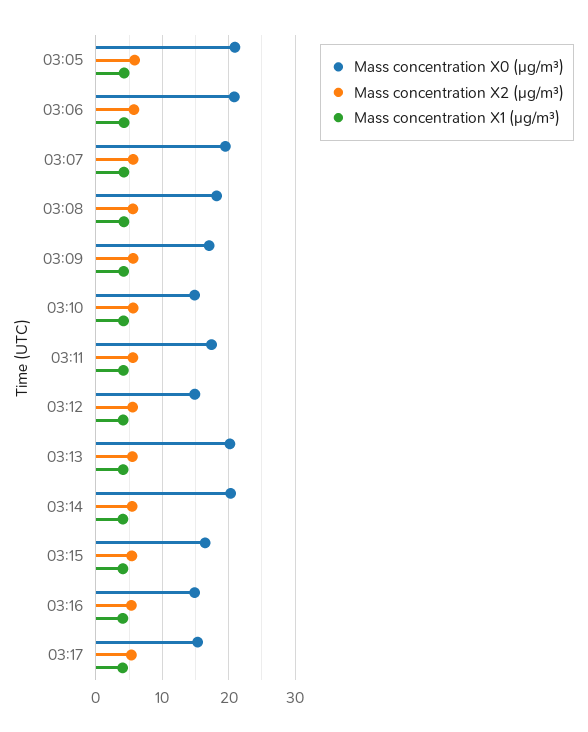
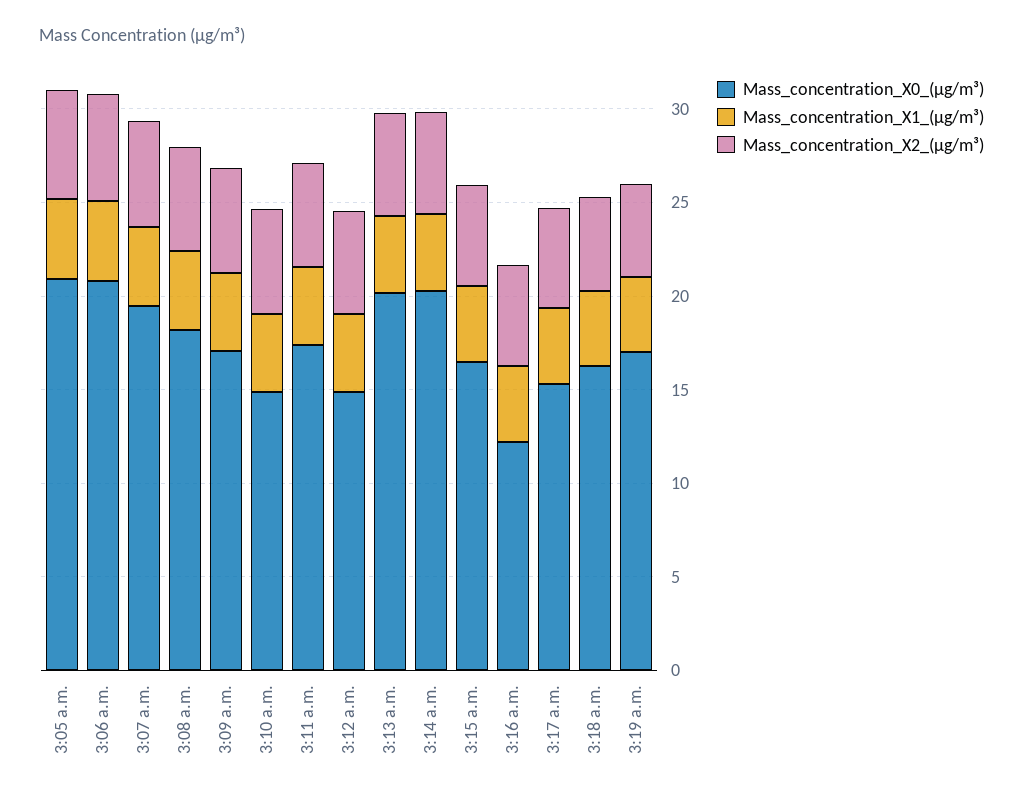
Mass concentration X0 (μg/m³), 03:16: 15 -> 12
Mass concentration X0 (μg/m³), 3:18 a.m.: none -> 16
Mass concentration X1 (μg/m³), 3:18 a.m.: none -> 4
Mass concentration X2 (μg/m³), 3:18 a.m.: none -> 5
Mass concentration X0 (μg/m³), 3:19 a.m.: none -> 17
Mass concentration X1 (μg/m³), 3:19 a.m.: none -> 4
Mass concentration X2 (μg/m³), 3:19 a.m.: none -> 5

